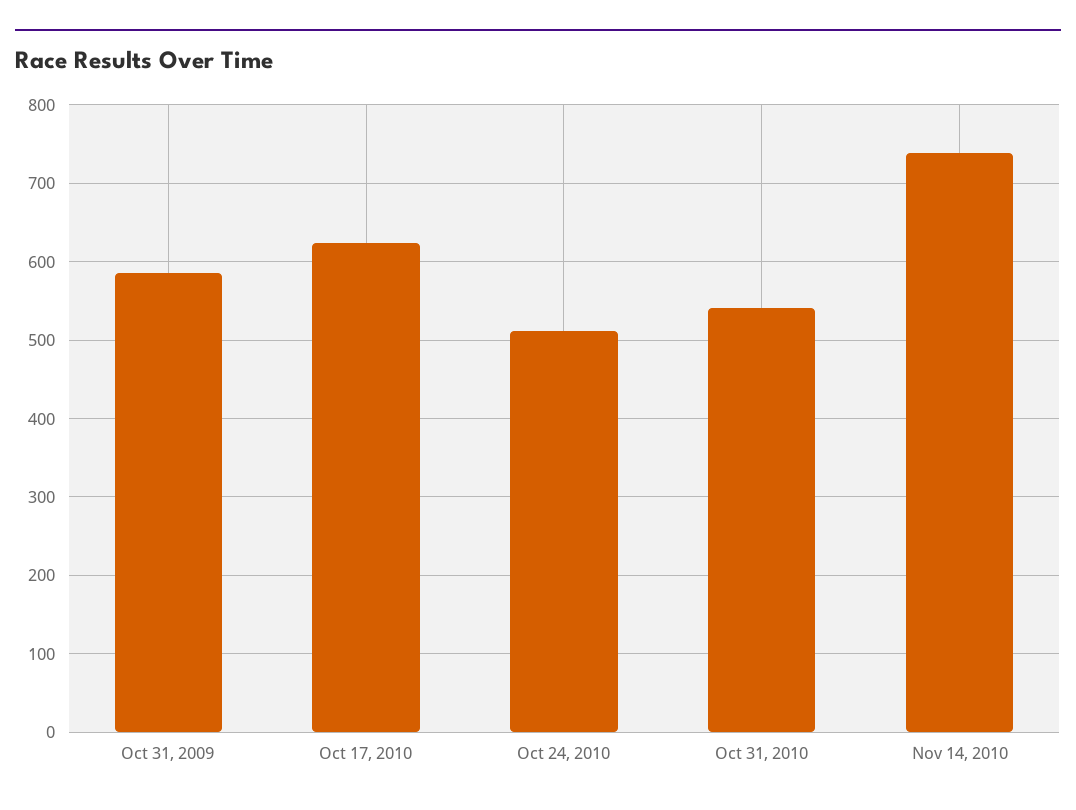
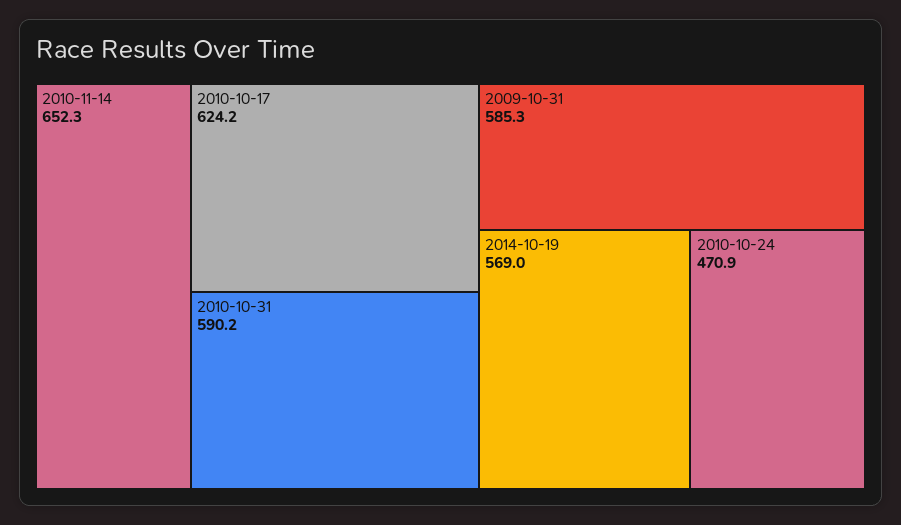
Oct 24, 2010: 510 -> 470.9
Oct 31, 2010: 540 -> 590.2
Nov 14, 2010: 740 -> 652.3
2014-10-19: none -> 569

